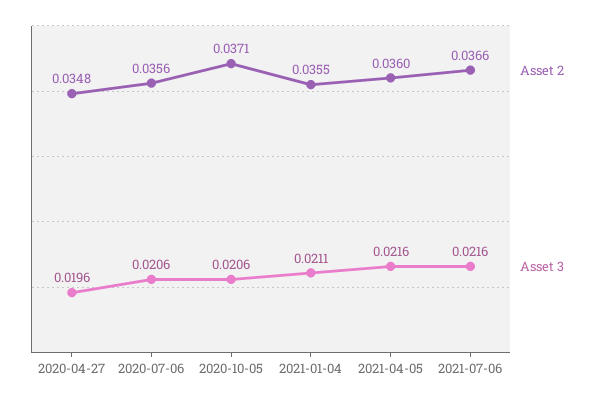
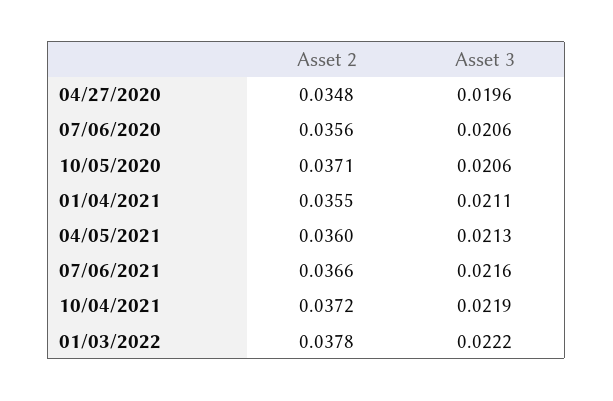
Asset 3, 2021-04-05: 0.0216 -> 0.0213
Asset 2, 10/04/2021: none -> 0.0372
Asset 3, 10/04/2021: none -> 0.0219
Asset 2, 01/03/2022: none -> 0.0378
Asset 3, 01/03/2022: none -> 0.0222

